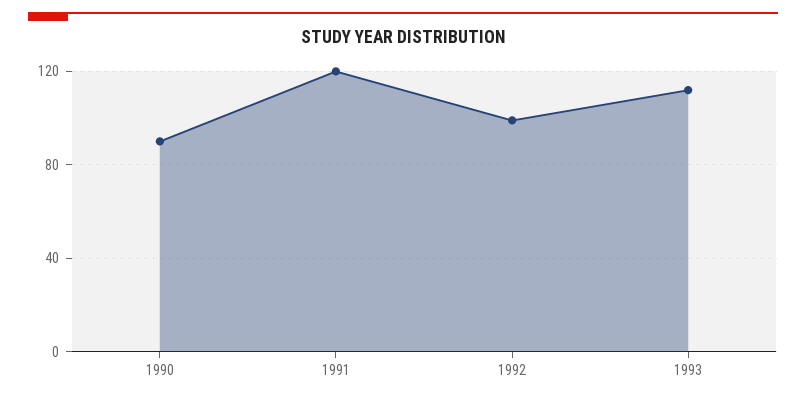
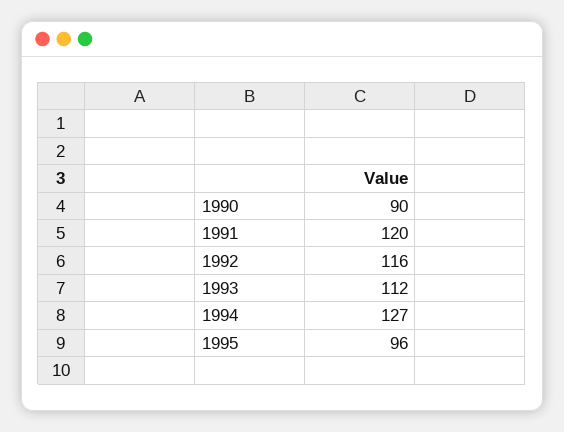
1992: 100 -> 116
1994: none -> 127
1995: none -> 96

